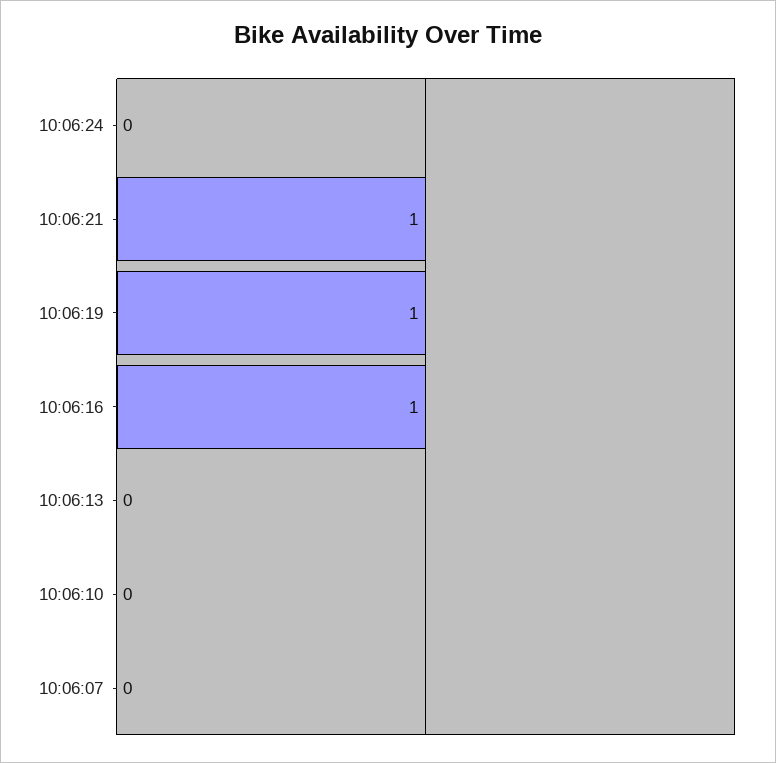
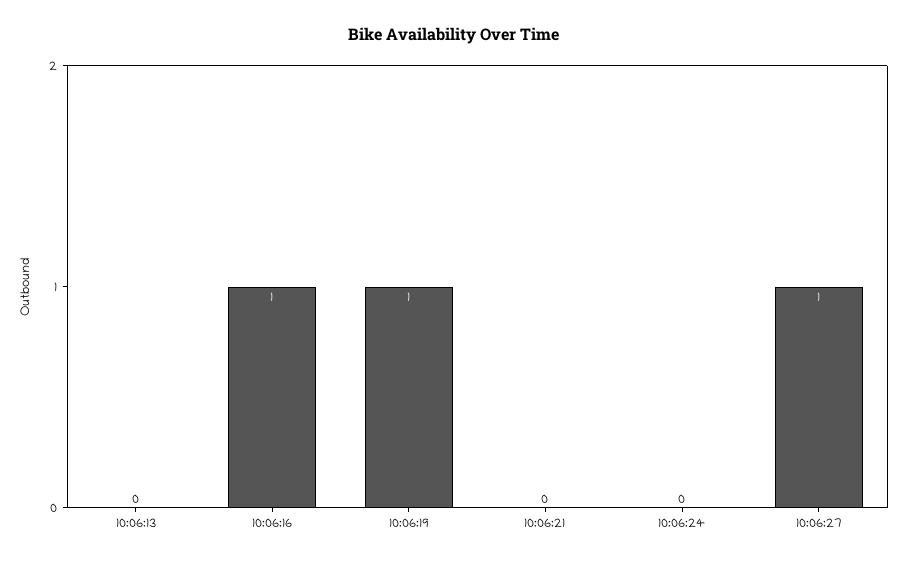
10:06:21: 1 -> 0
10:06:10: 0 -> none
10:06:07: 0 -> none
10:06:27: none -> 1

